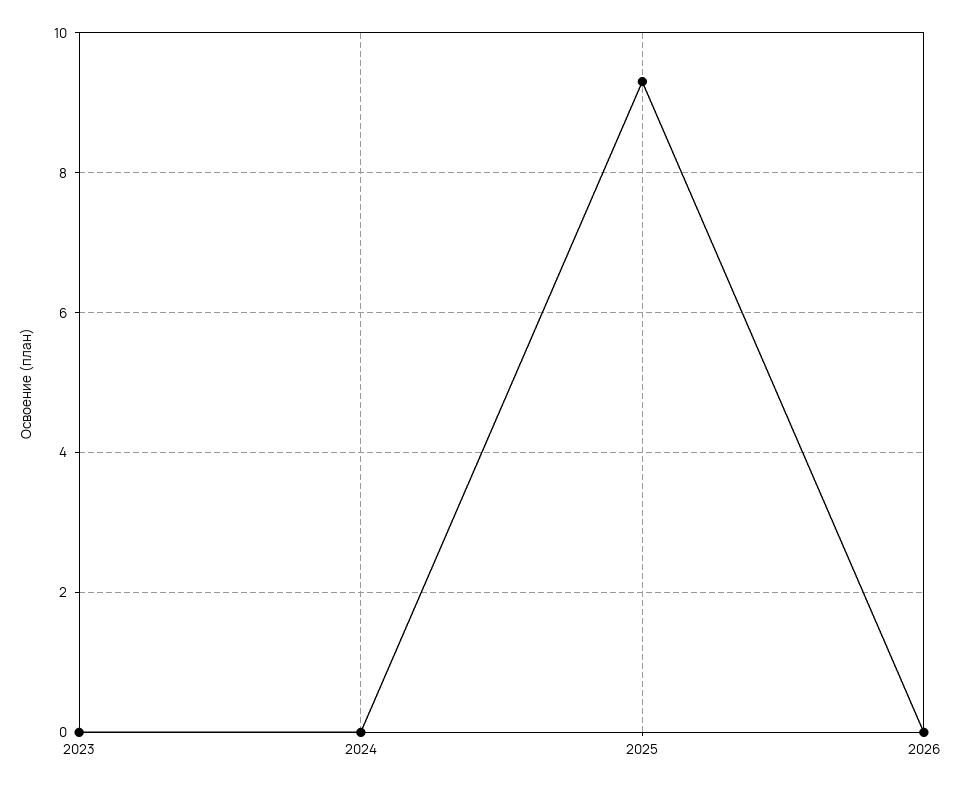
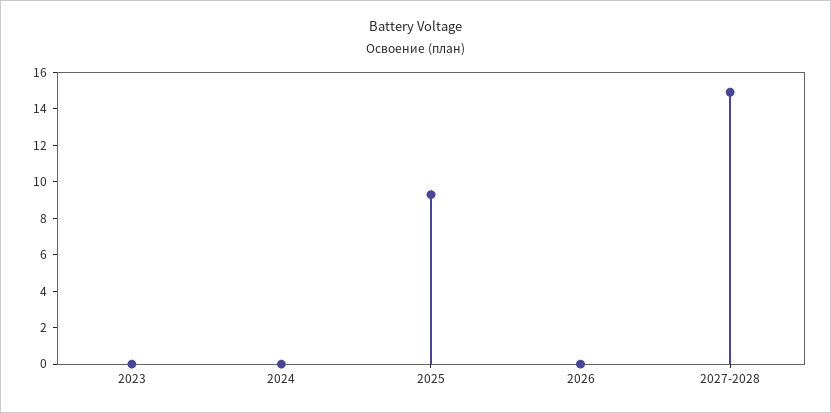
2027-2028: none -> 15

